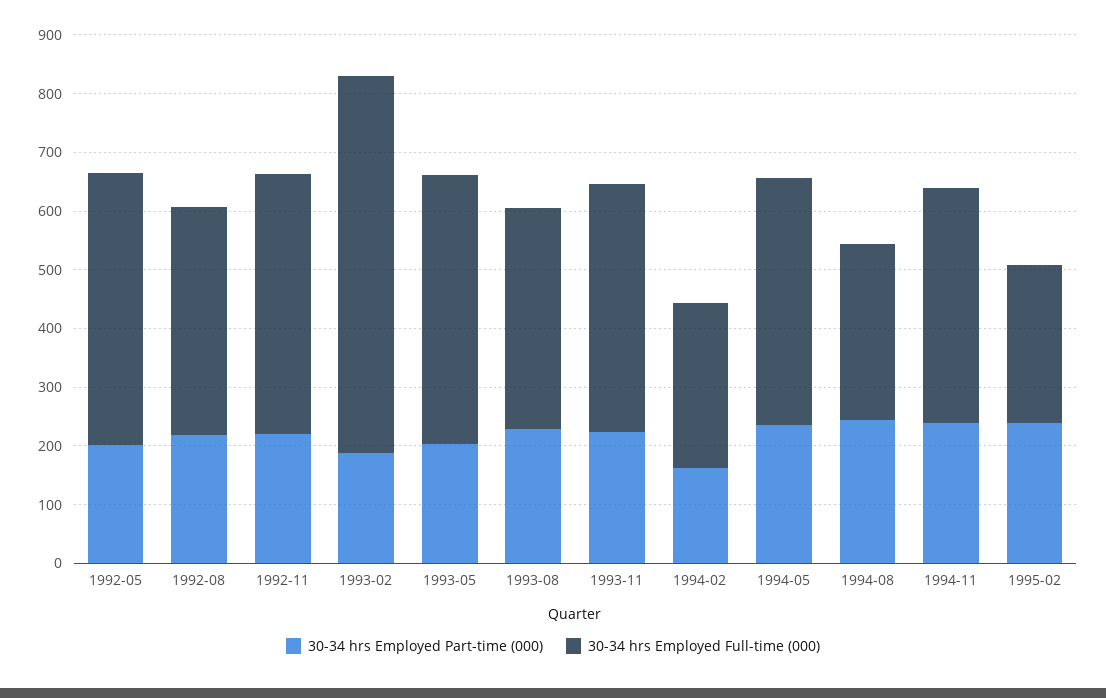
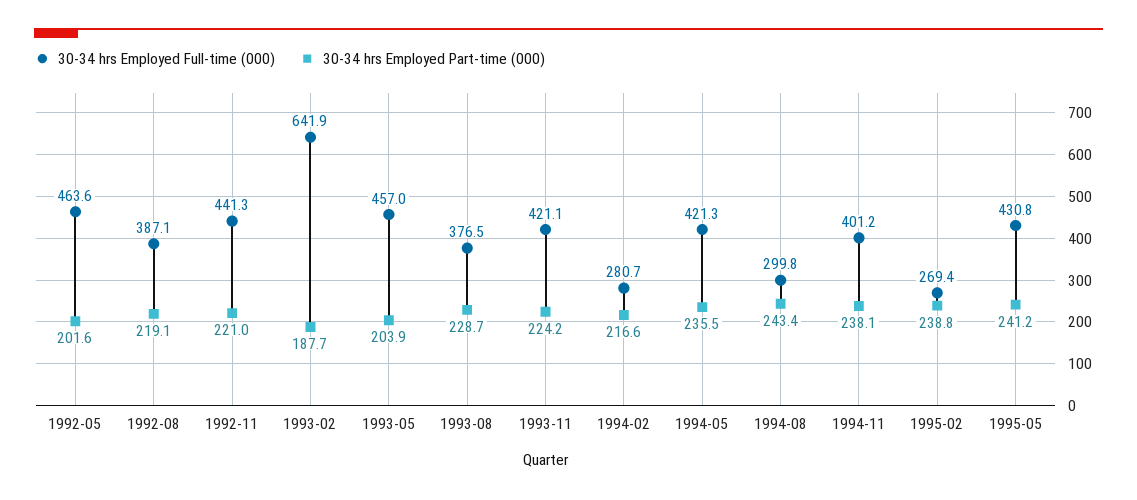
30-34 hrs Employed Part-time (000), 1994-02: 160 -> 216.6
30-34 hrs Employed Full-time (000), 1995-05: none -> 430.8
30-34 hrs Employed Part-time (000), 1995-05: none -> 241.2

